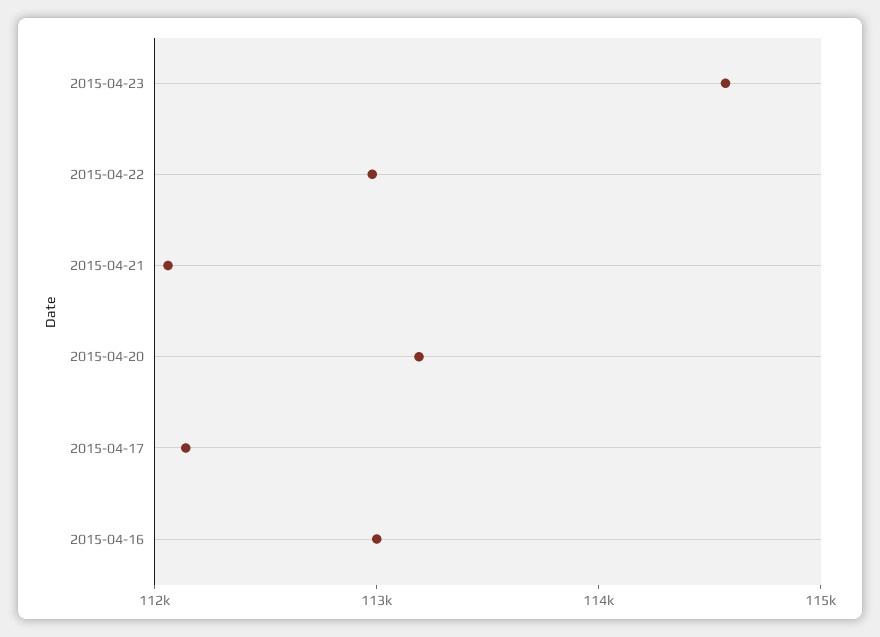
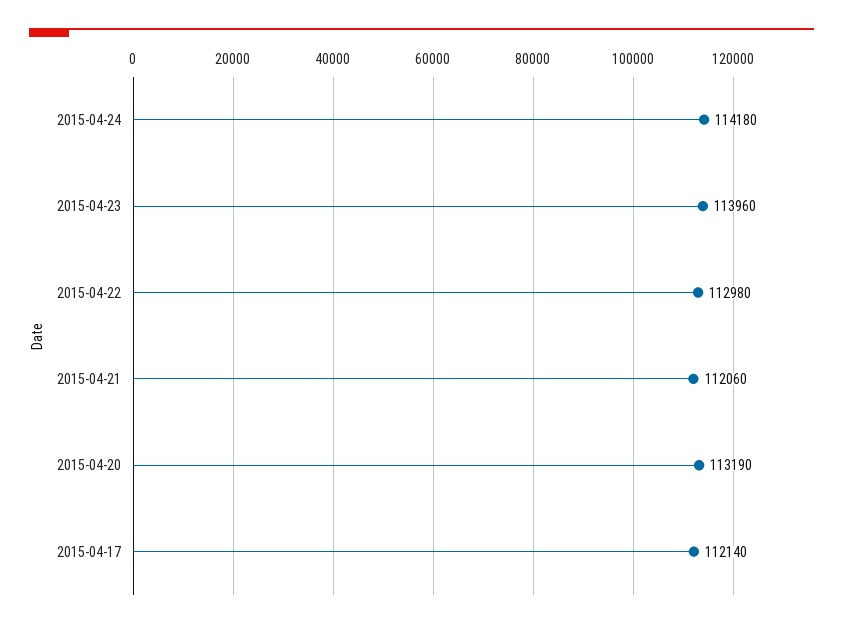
2015-04-23: 114600 -> 113960
2015-04-16: 113000 -> none
2015-04-24: none -> 114180

